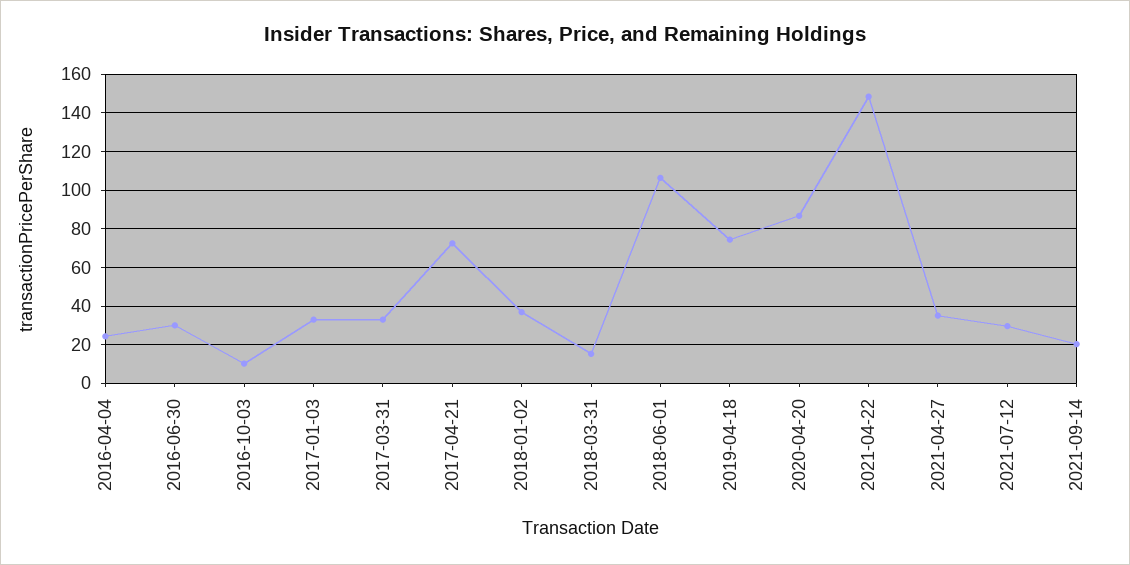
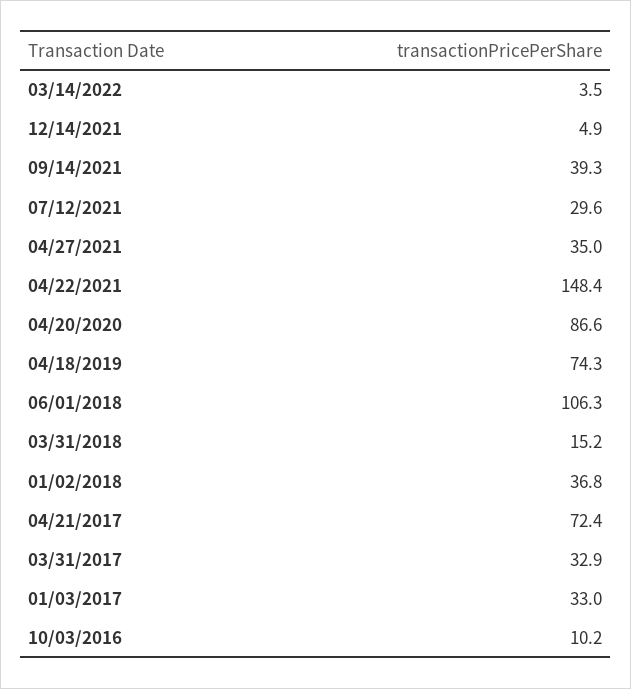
2016-04-04: 25 -> none
2016-06-30: 30 -> none
2021-09-14: 20 -> 39.3
03/14/2022: none -> 3.5
12/14/2021: none -> 4.9

